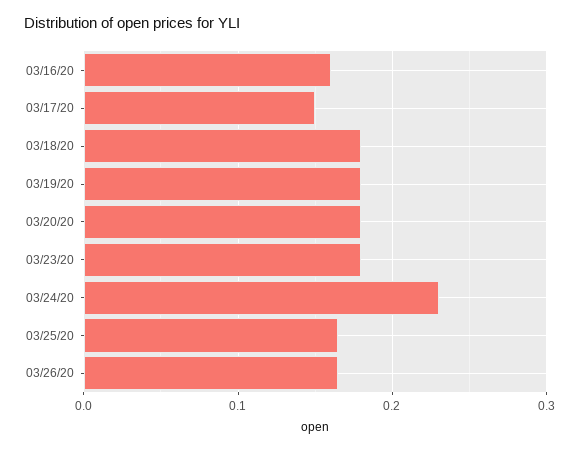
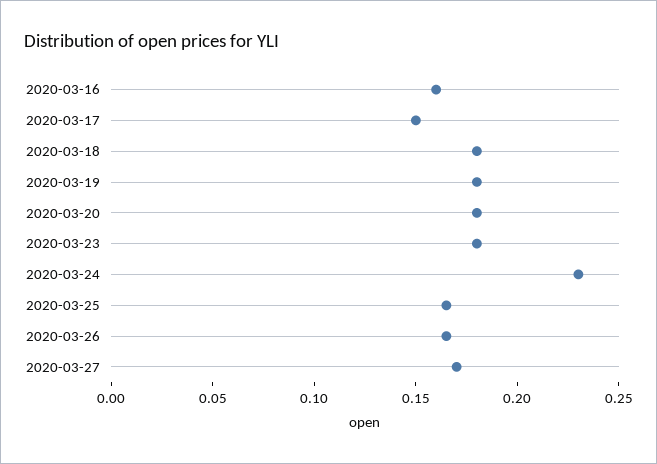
2020-03-27: none -> 0.17

